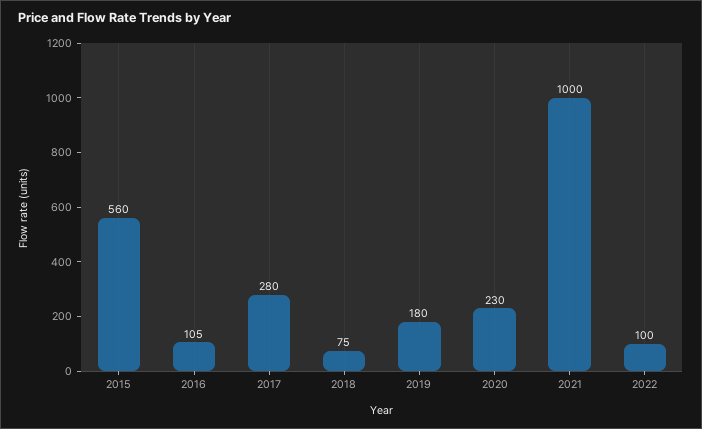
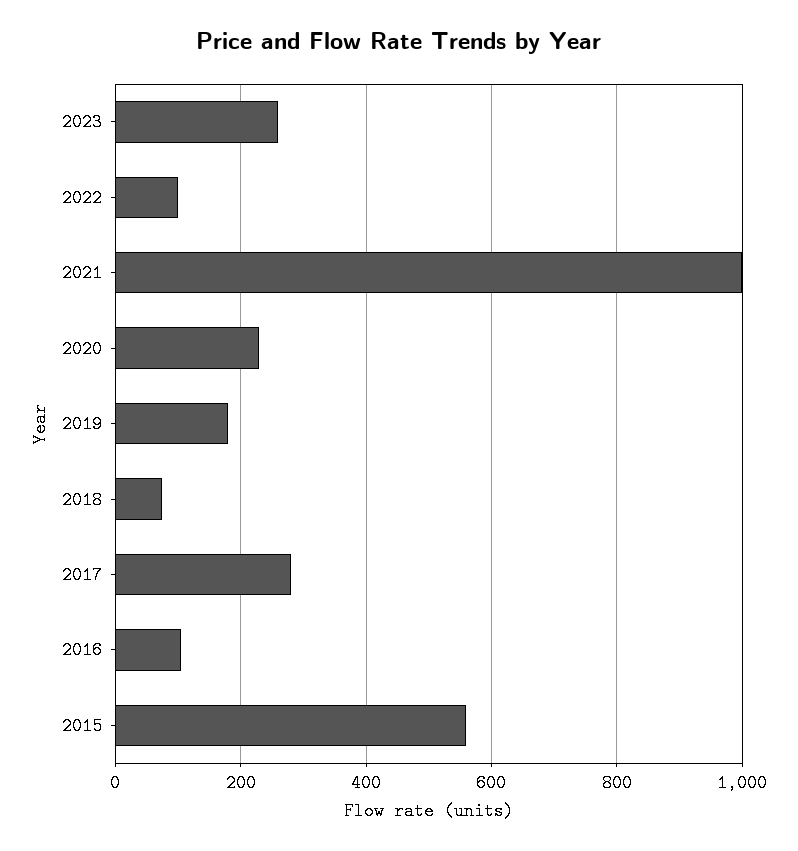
2023: none -> 260

